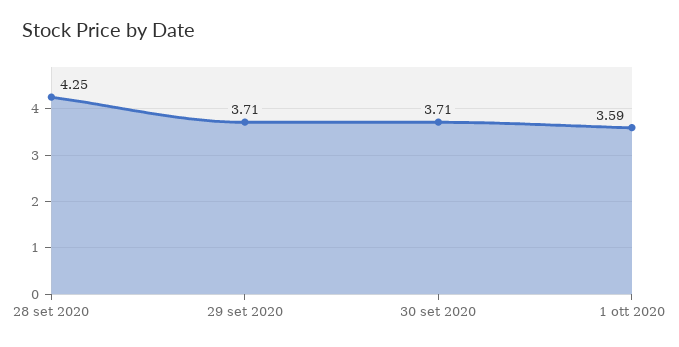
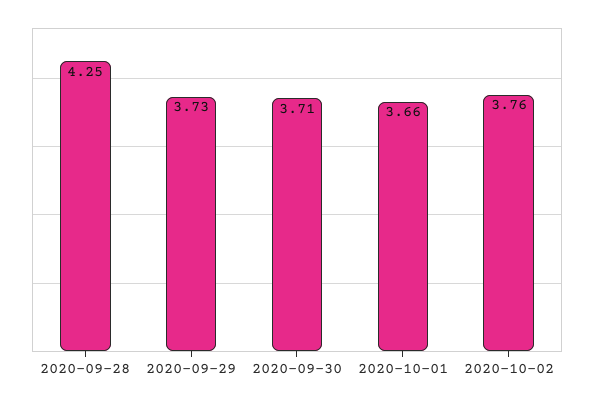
29 set 2020: 3.71 -> 3.73
1 ott 2020: 3.59 -> 3.66
2020-10-02: none -> 3.76

